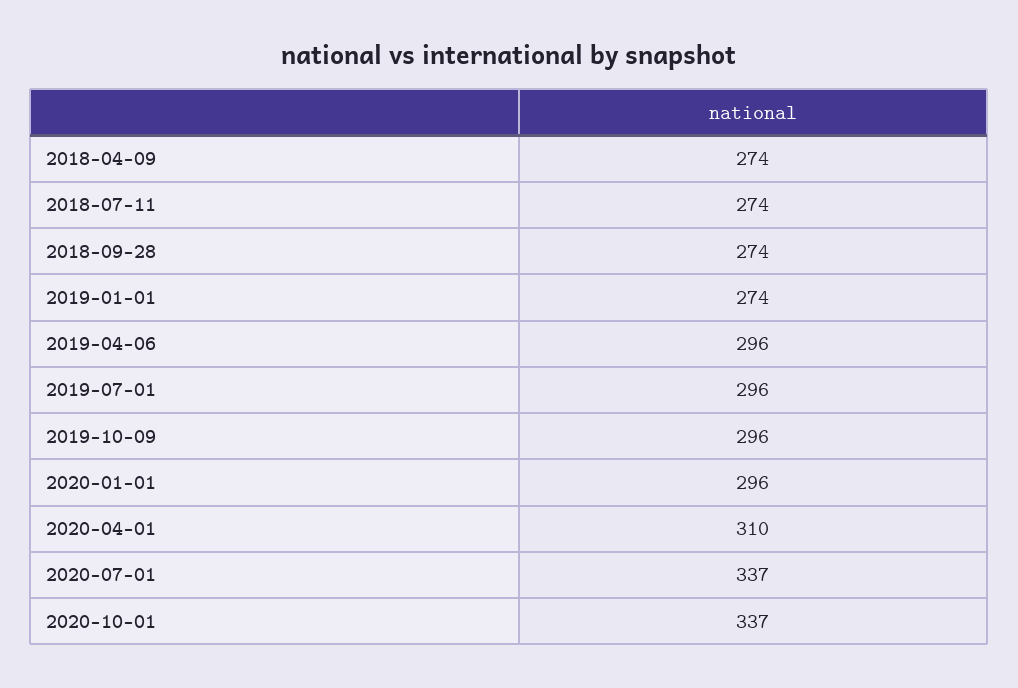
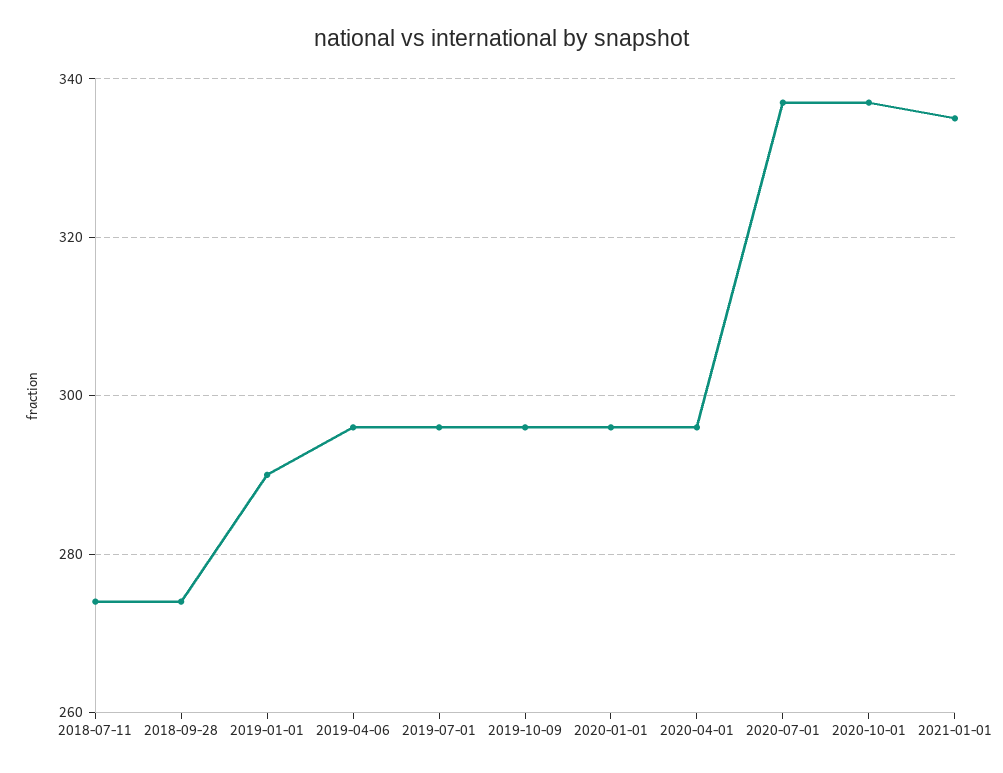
2018-04-09: 274 -> none
2019-01-01: 274 -> 290
2020-04-01: 310 -> 295
2021-01-01: none -> 335

